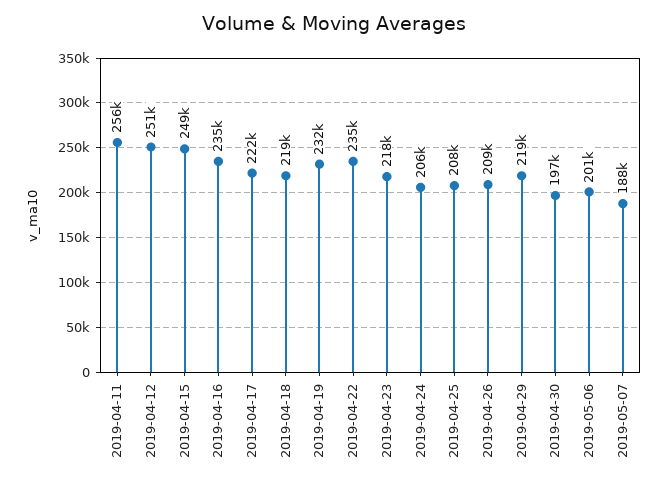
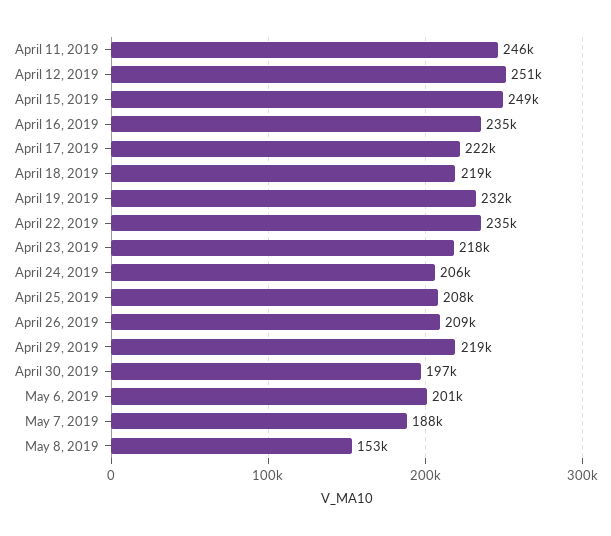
2019-04-11: 256000 -> 246000
May 8, 2019: none -> 153000

